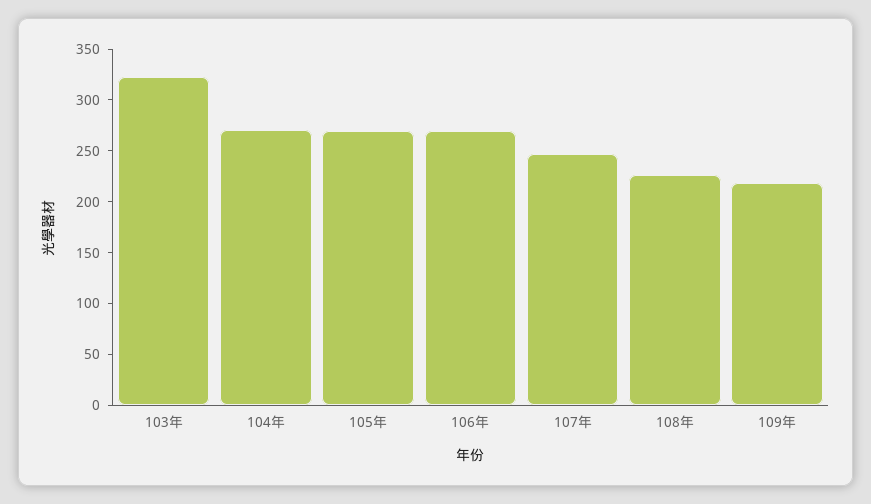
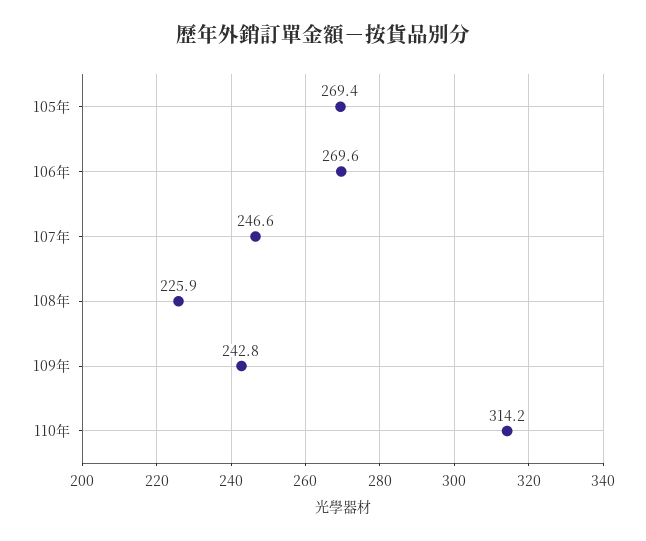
103年: 320 -> none
104年: 270 -> none
109年: 220 -> 242.8
110年: none -> 314.2

